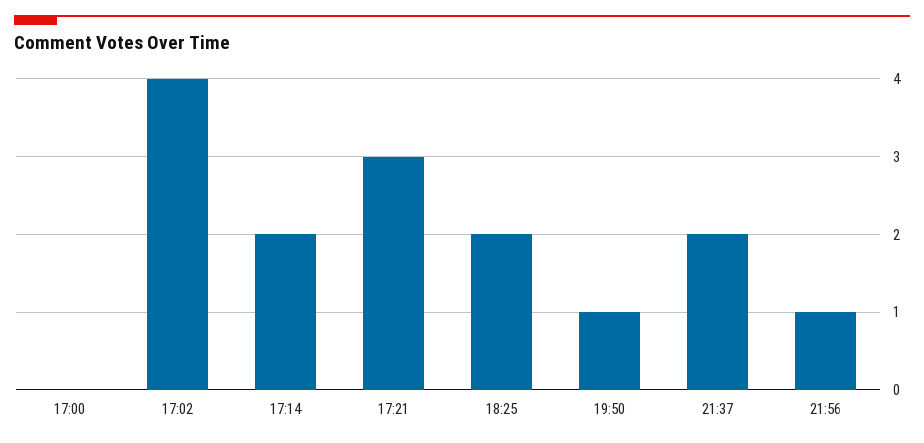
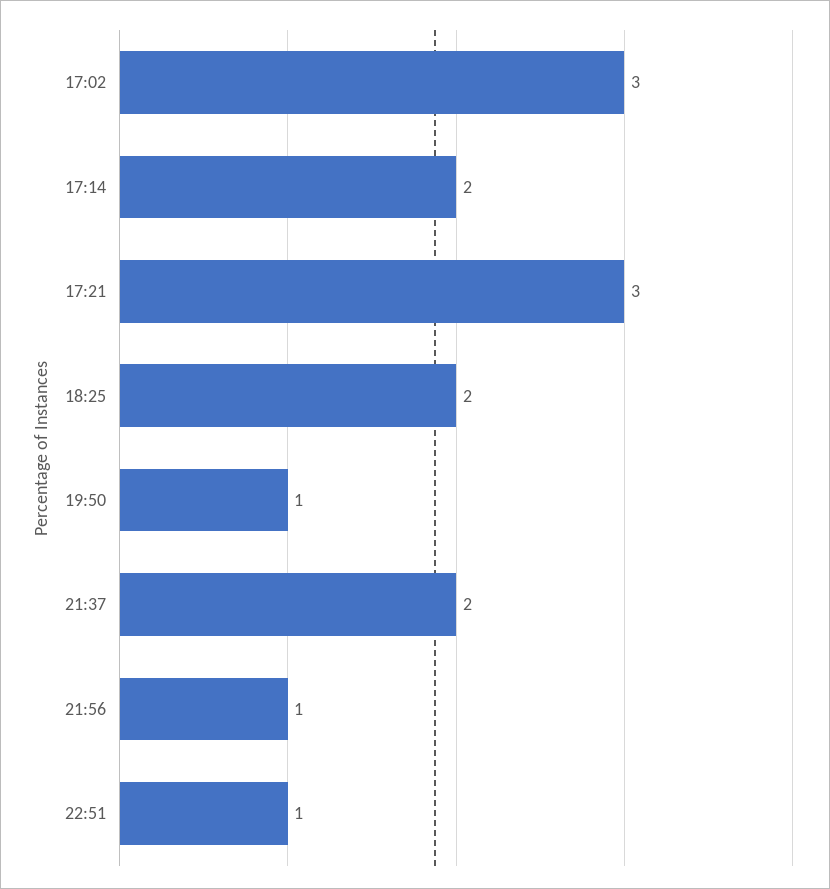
17:00: 0 -> none
17:02: 4 -> 3
22:51: none -> 1

